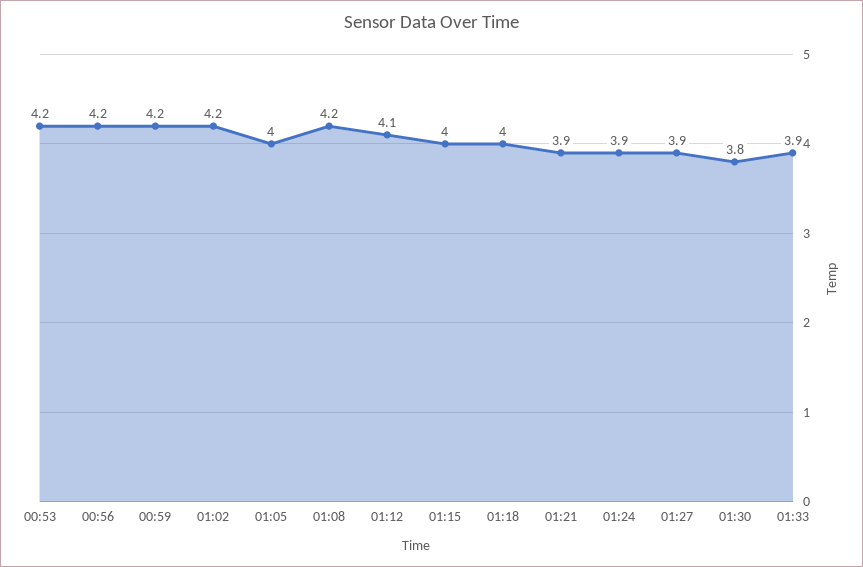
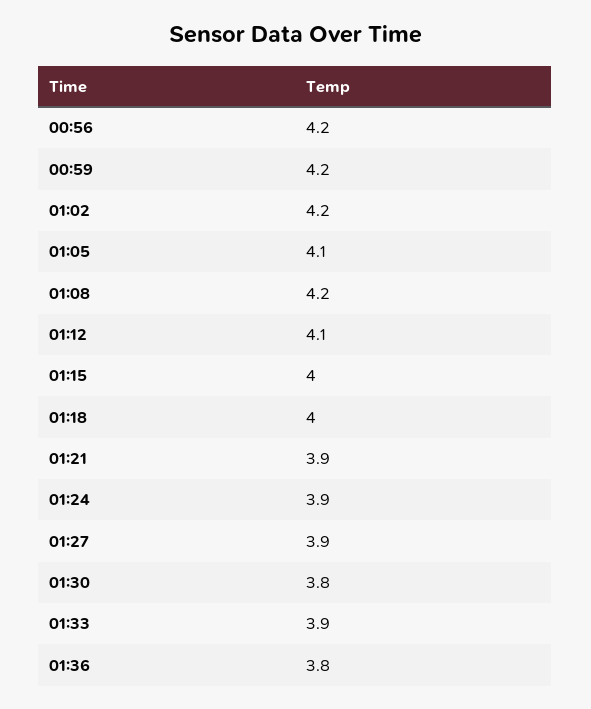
00:53: 4.2 -> none
01:05: 4 -> 4.1
01:36: none -> 3.8

